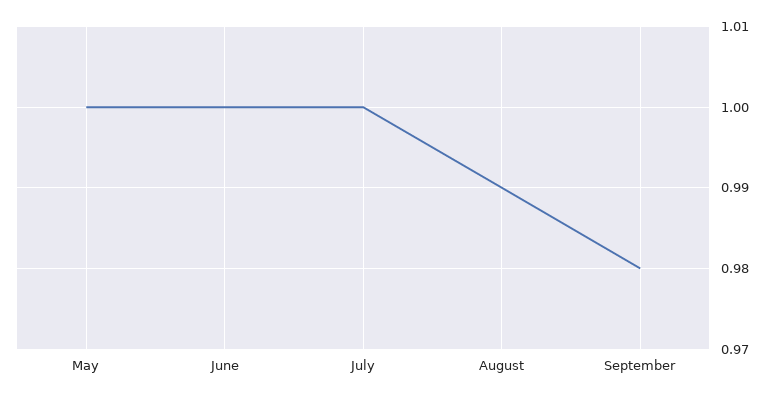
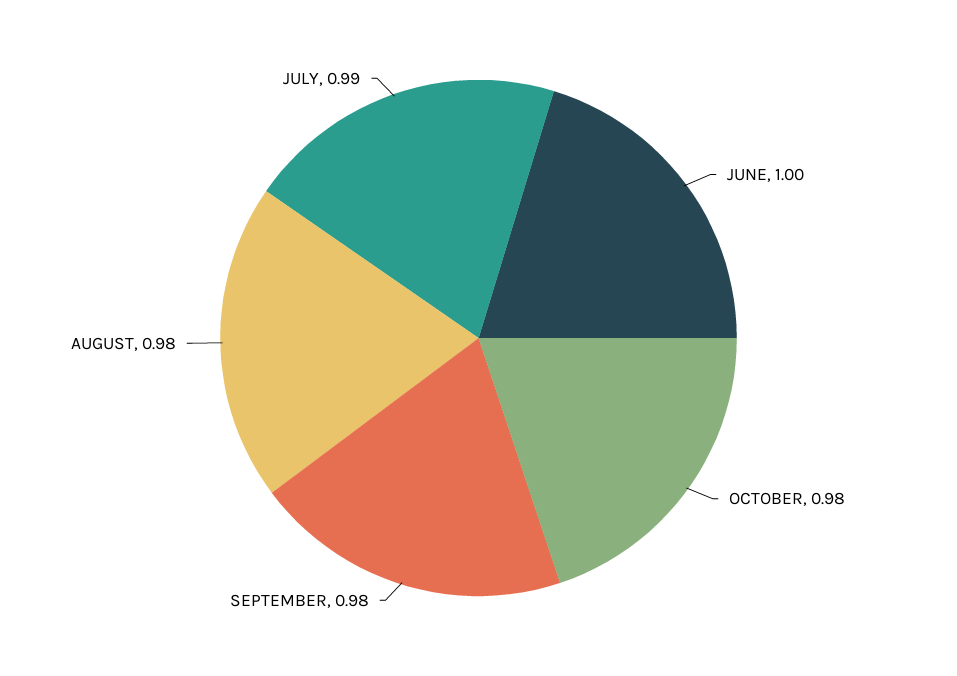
May: 1 -> none
July: 1 -> 0.99
August: 0.99 -> 0.98
OCTOBER: none -> 0.98

